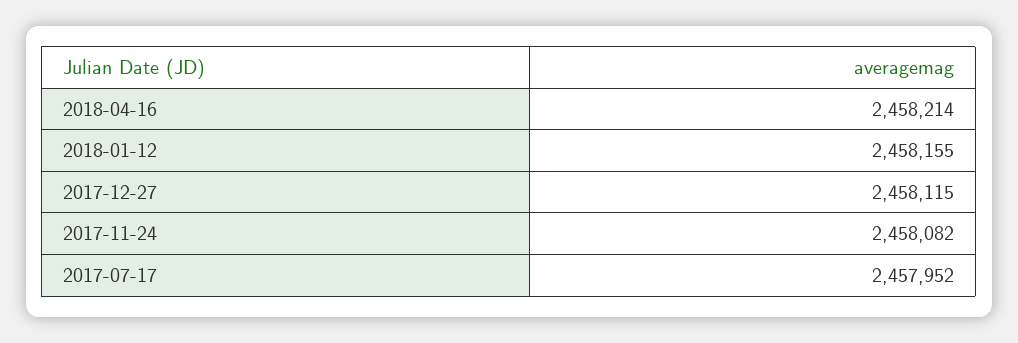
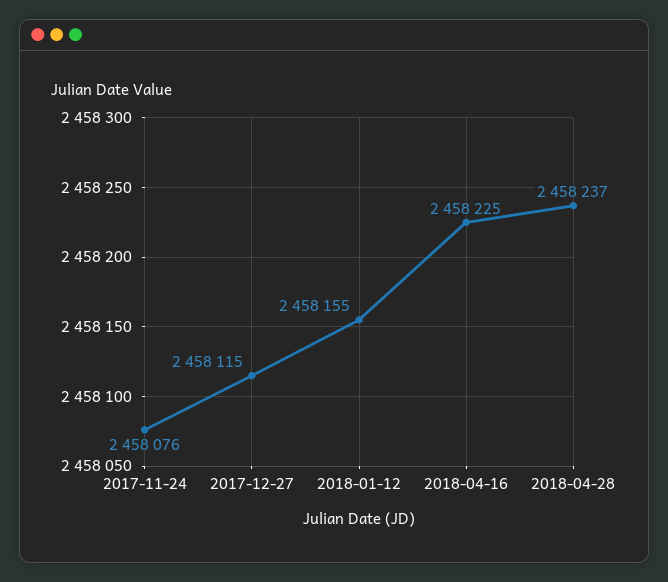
2018-04-16: 2458214 -> 2458225
2017-11-24: 2458082 -> 2458076
2017-07-17: 2457952 -> none
2018-04-28: none -> 2458237

